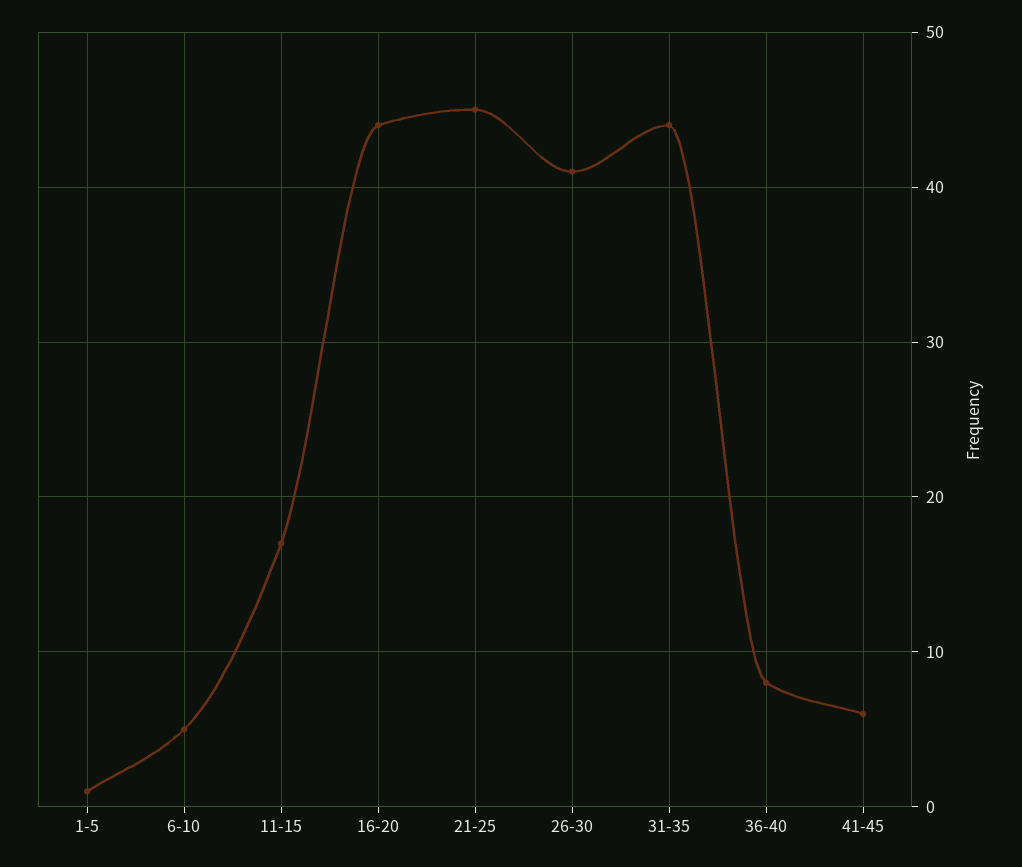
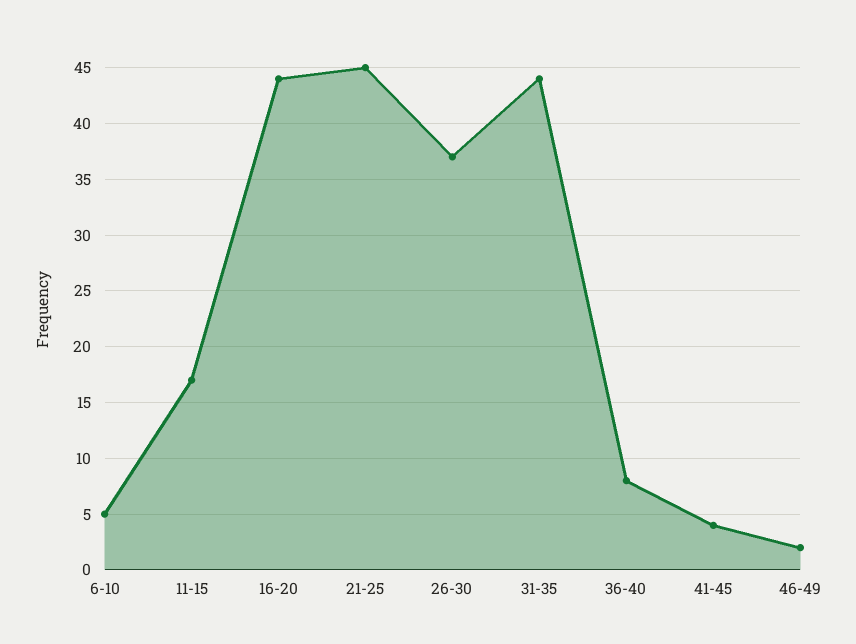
1-5: 1 -> none
26-30: 41 -> 37
41-45: 6 -> 4
46-49: none -> 2

